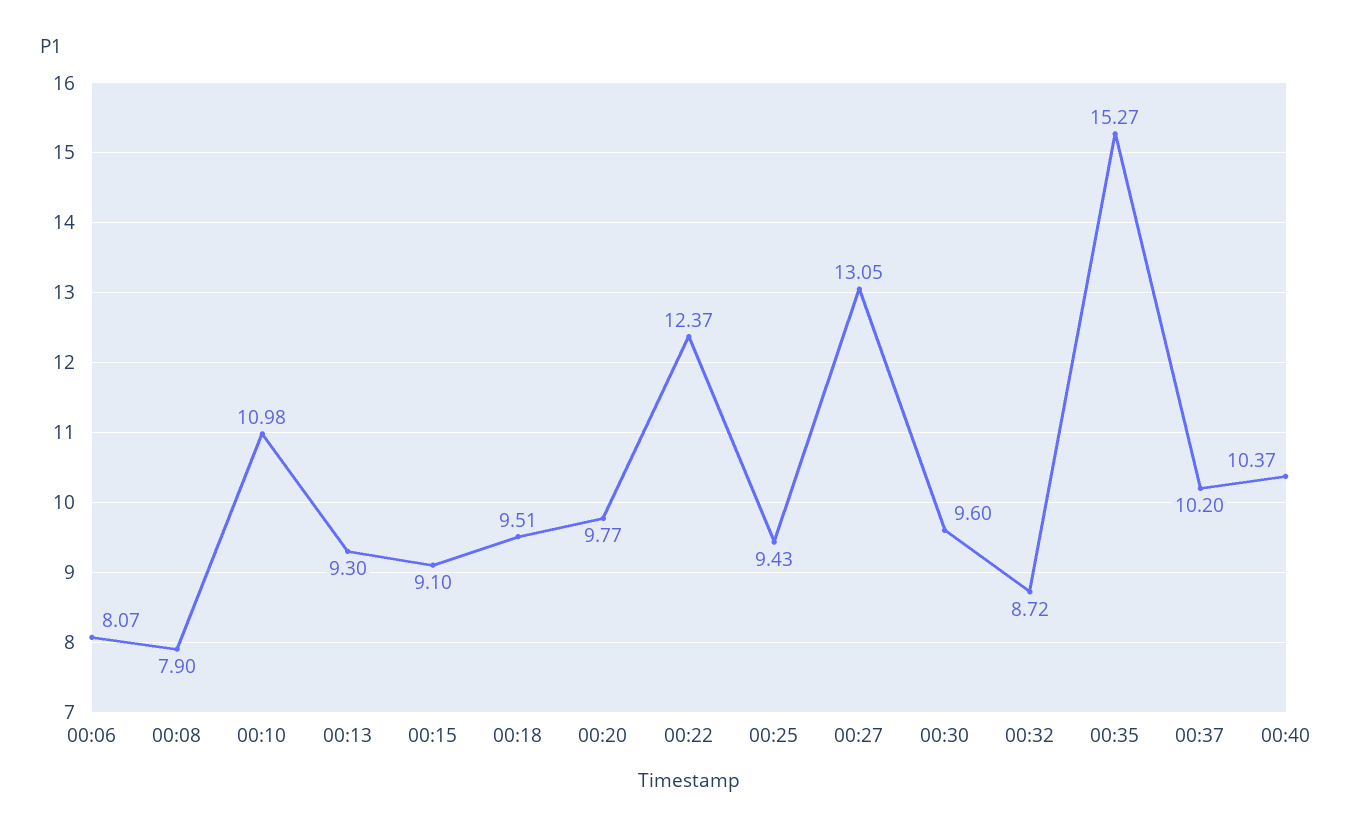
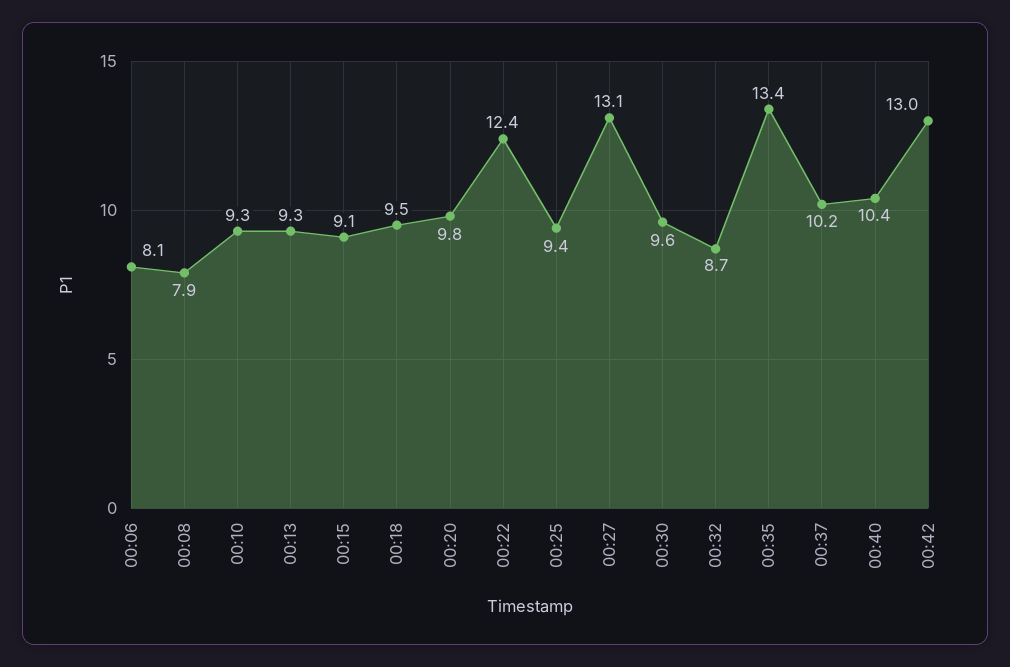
00:10: 10.98 -> 9.3
00:35: 15.27 -> 13.4
00:42: none -> 13

